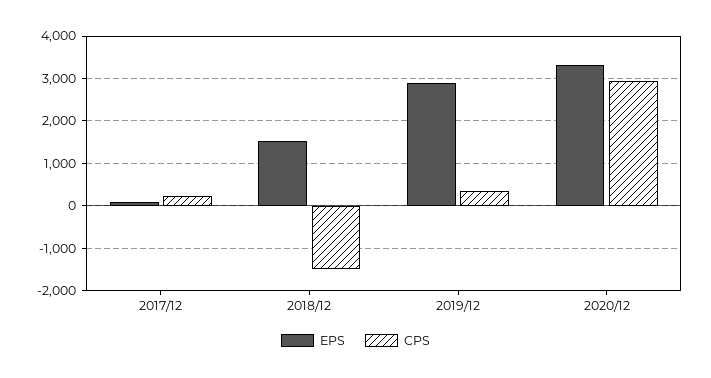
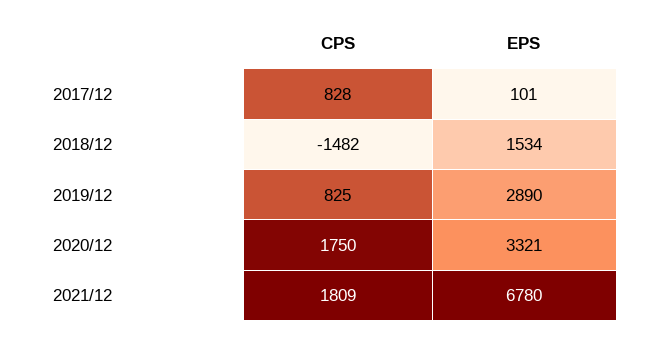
CPS, 2017/12: 200 -> 828
CPS, 2019/12: 400 -> 825
CPS, 2020/12: 3000 -> 1750
CPS, 2021/12: none -> 1809
EPS, 2021/12: none -> 6780

